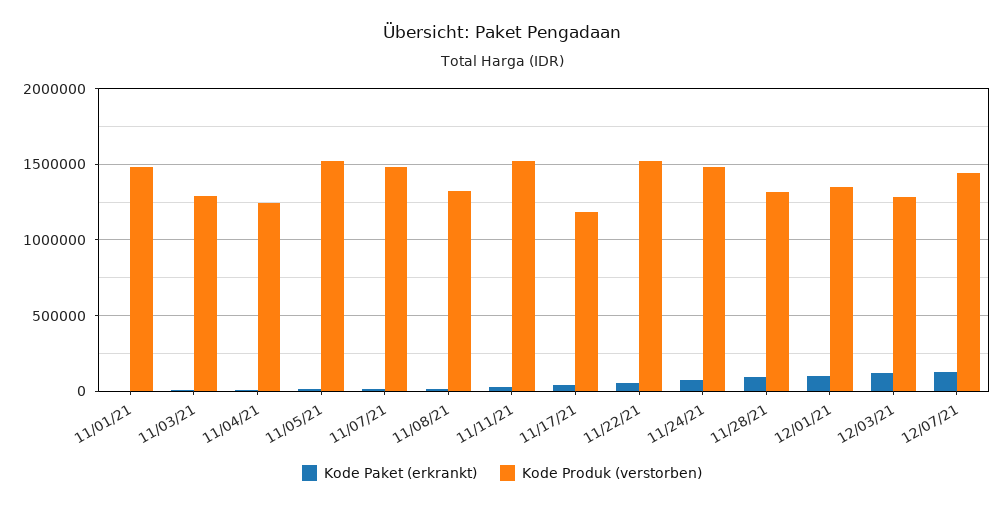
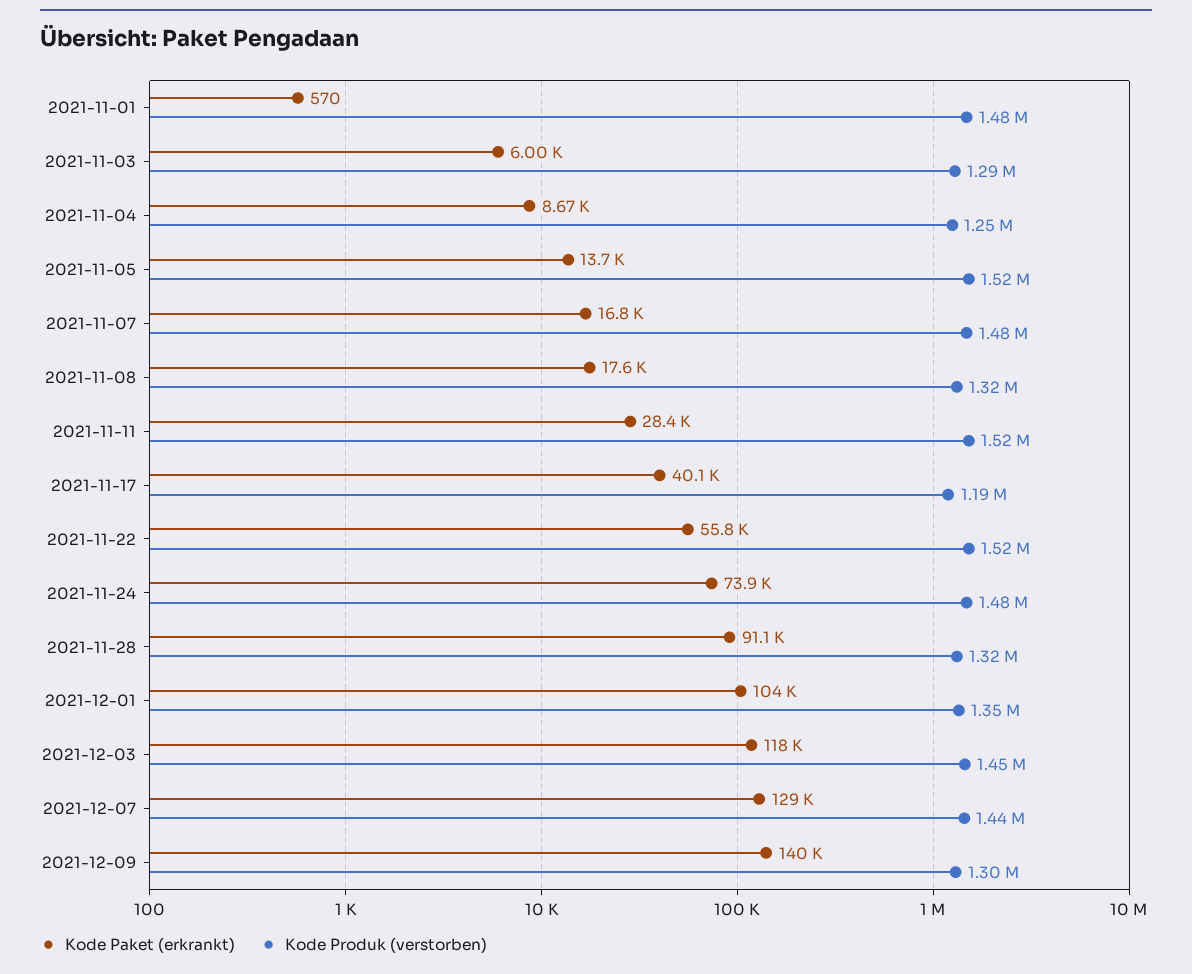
Kode Produk (verstorben), 12/03/21: 1300000 -> 1450000
Kode Paket (erkrankt), 2021-12-09: none -> 140000
Kode Produk (verstorben), 2021-12-09: none -> 1300000

